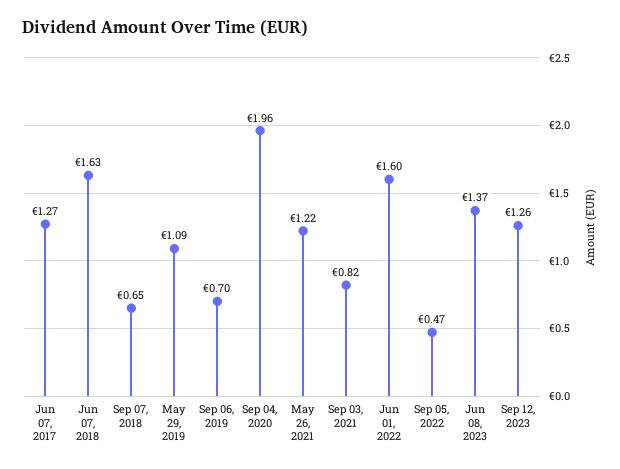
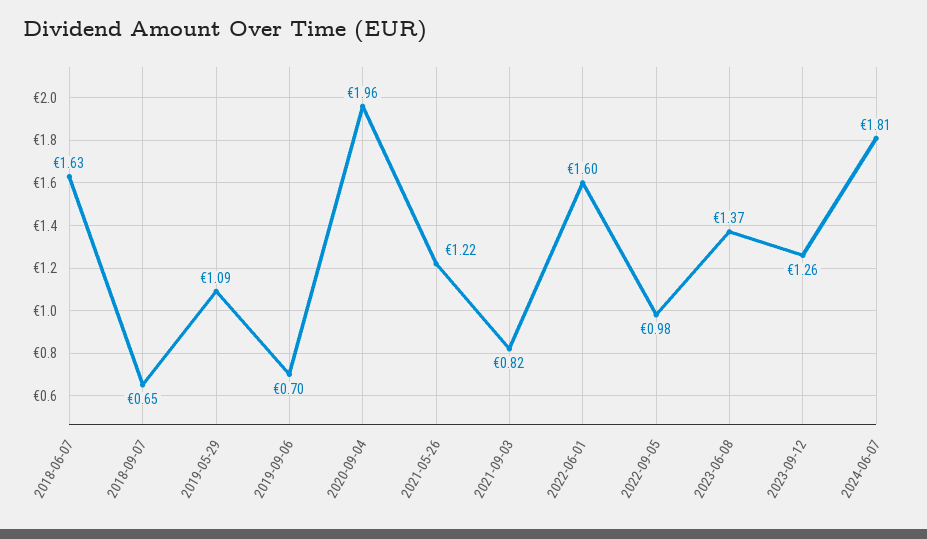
Jun 07, 2017: 1.27 -> none
Sep 05, 2022: 0.47 -> 0.98
2024-06-07: none -> 1.81

